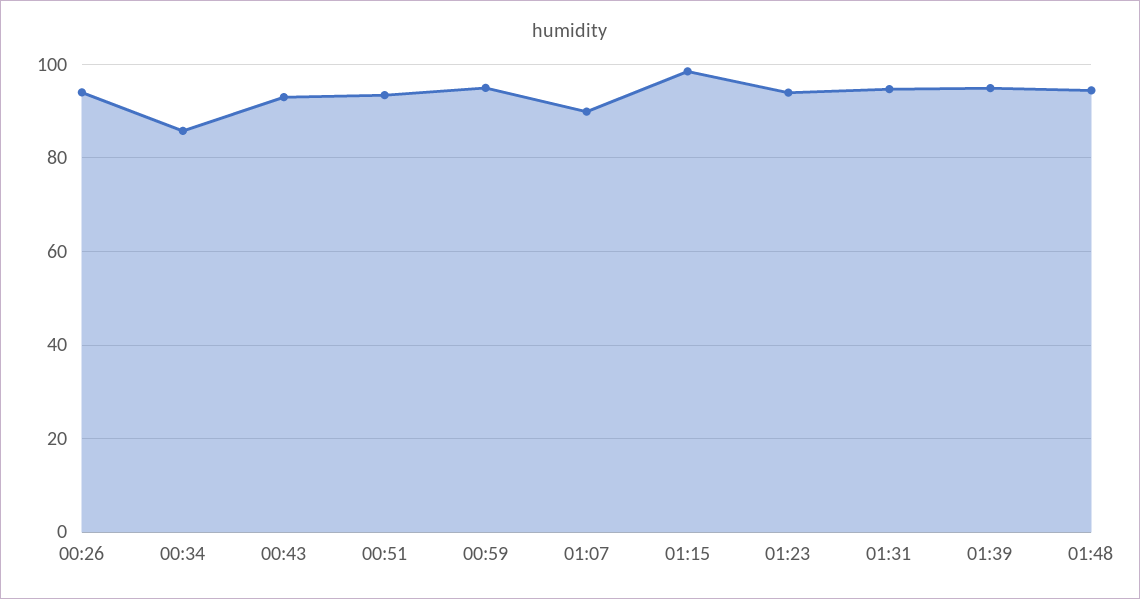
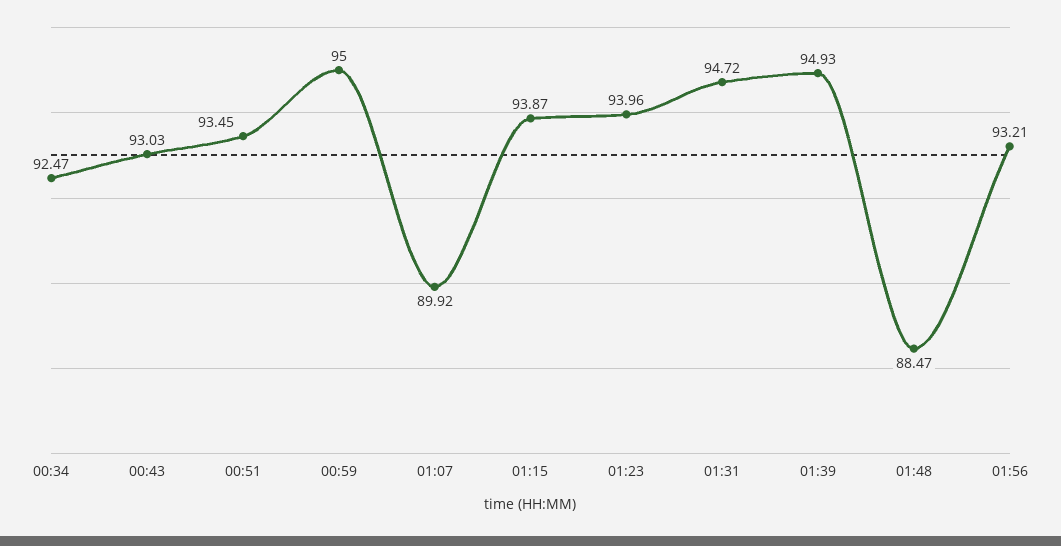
00:26: 94 -> none
00:34: 86 -> 92.47
01:15: 98 -> 93.87
01:48: 94 -> 88.47
01:56: none -> 93.21

